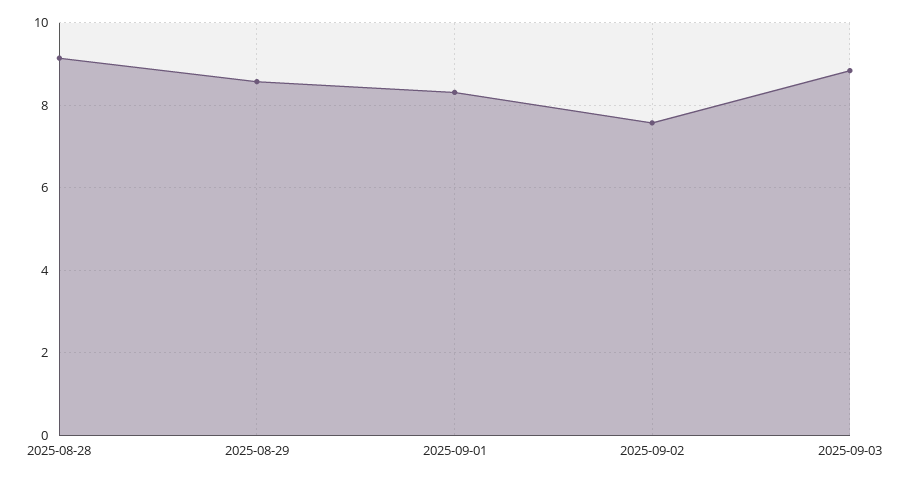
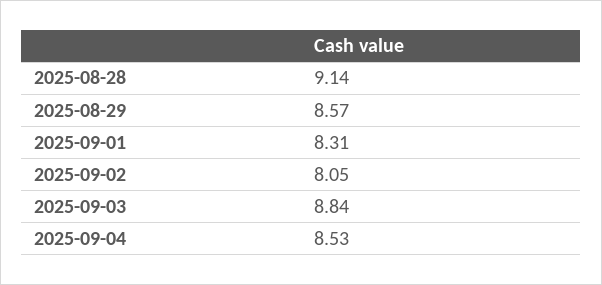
2025-09-02: 7.6 -> 8.05
2025-09-04: none -> 8.53

